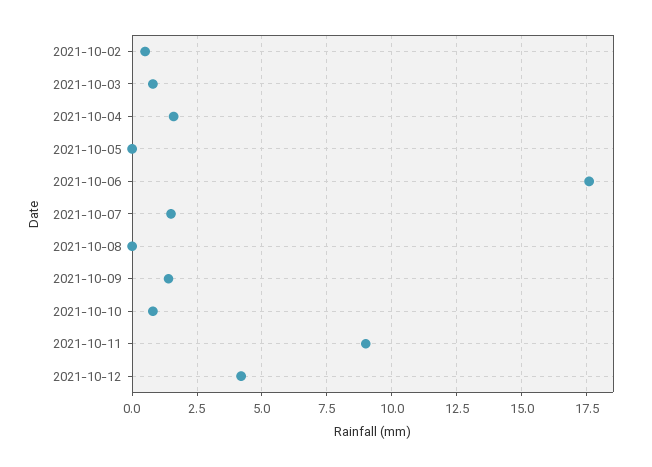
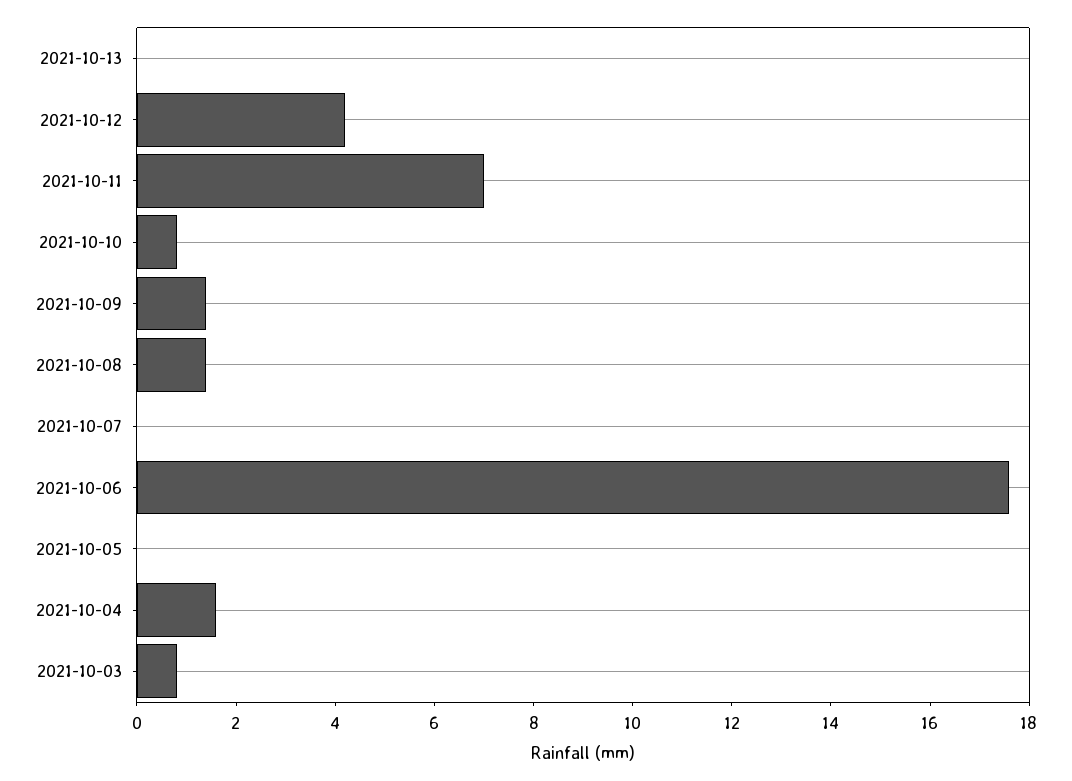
2021-10-02: 0.5 -> none
2021-10-07: 1.5 -> 0
2021-10-08: 0 -> 1.5
2021-10-11: 9 -> 7
2021-10-13: none -> 0

